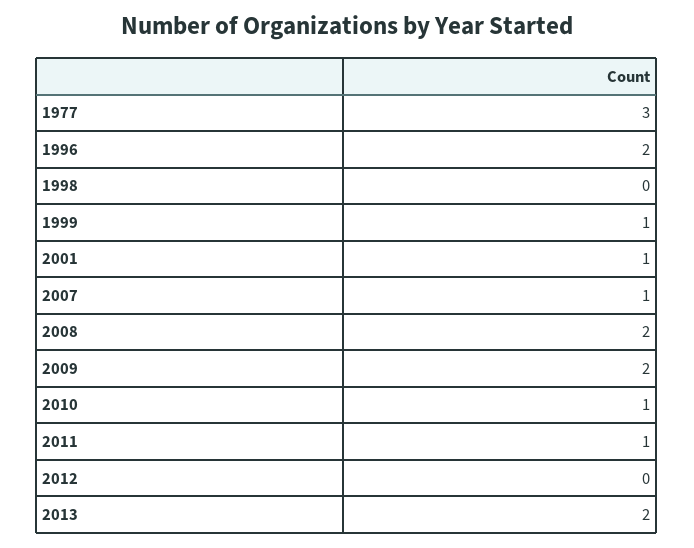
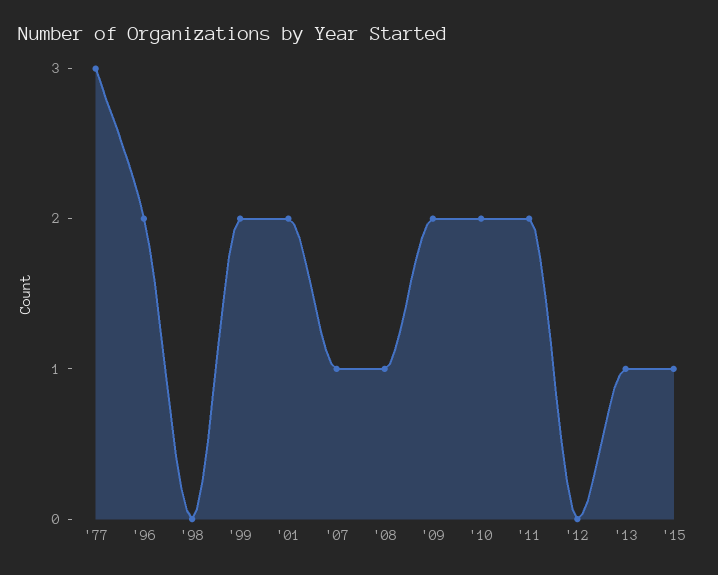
1999: 1 -> 2
2001: 1 -> 2
2008: 2 -> 1
2010: 1 -> 2
2011: 1 -> 2
2013: 2 -> 1
'15: none -> 1

